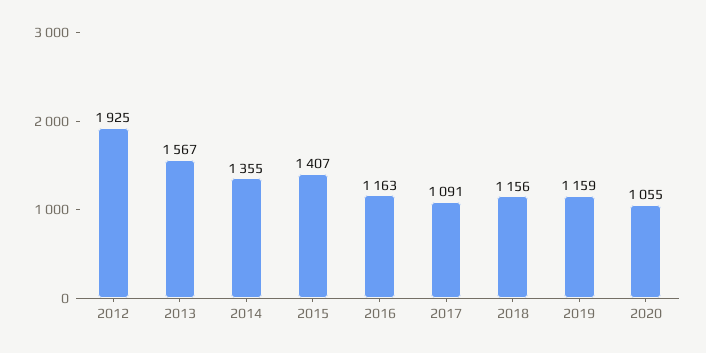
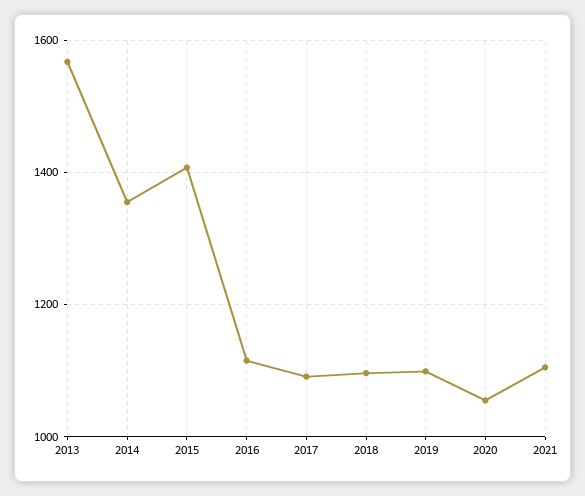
2012: 1925 -> none
2016: 1163 -> 1120
2018: 1156 -> 1100
2019: 1159 -> 1100
2021: none -> 1100

